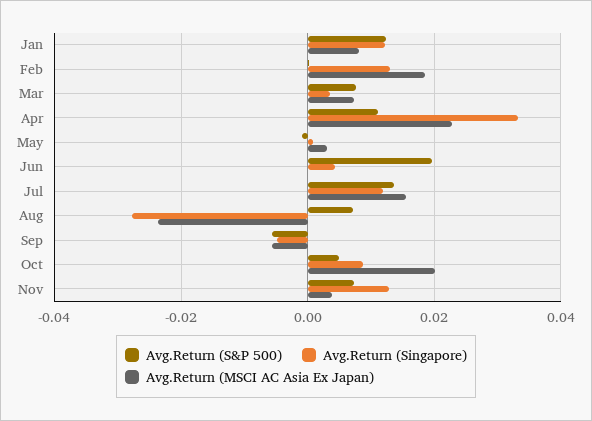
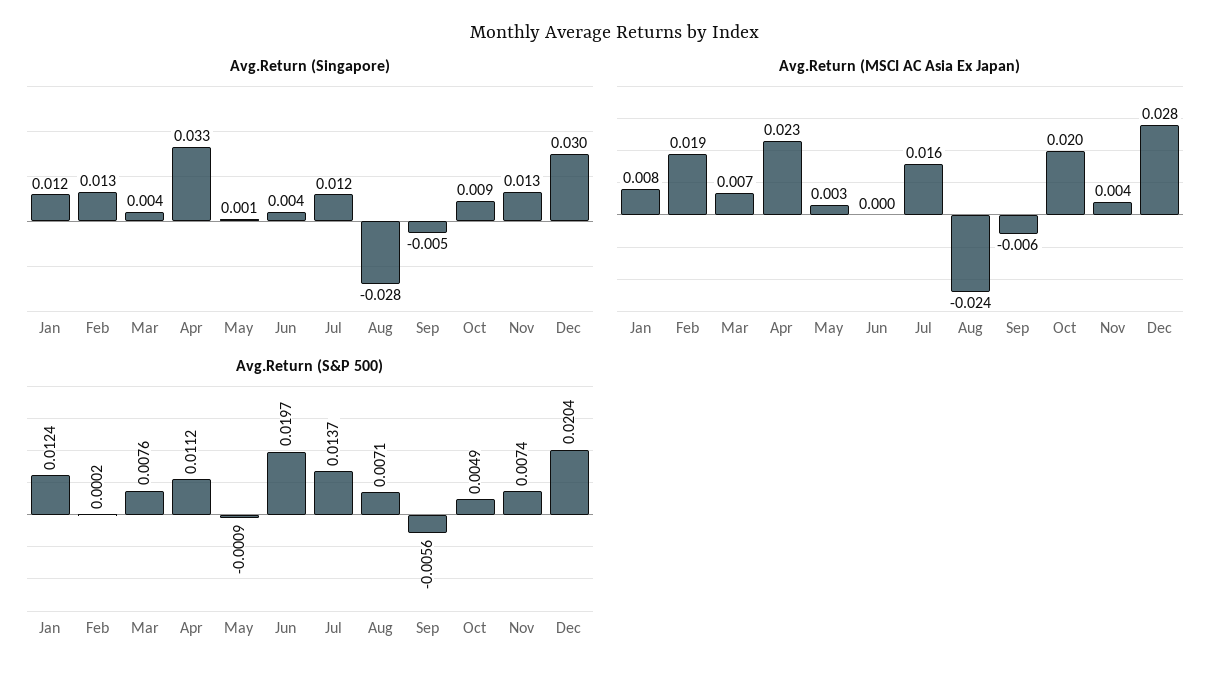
Avg.Return (Singapore), Dec: none -> 0.03
Avg.Return (MSCI AC Asia Ex Japan), Dec: none -> 0.028
Avg.Return (S&P 500), Dec: none -> 0.0204

